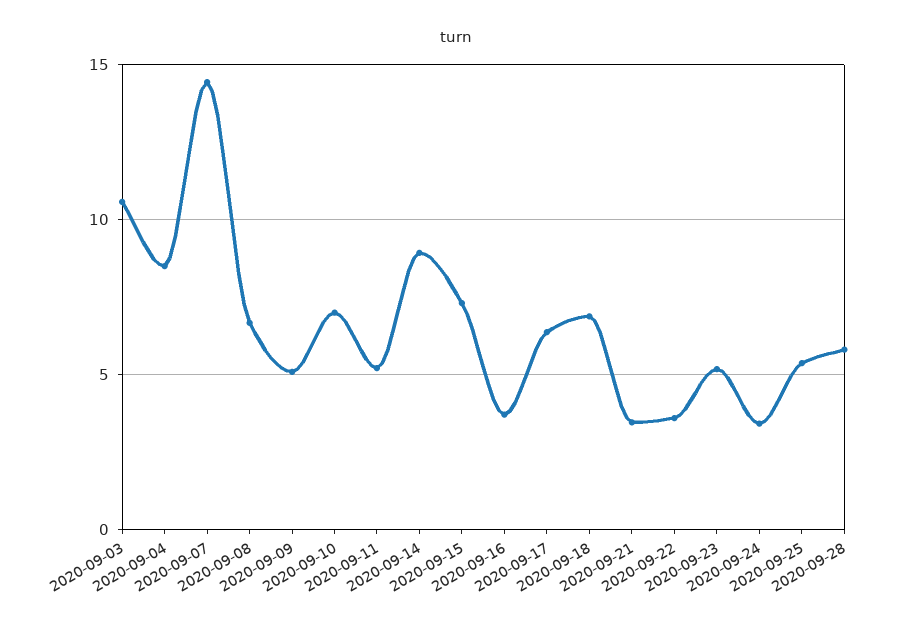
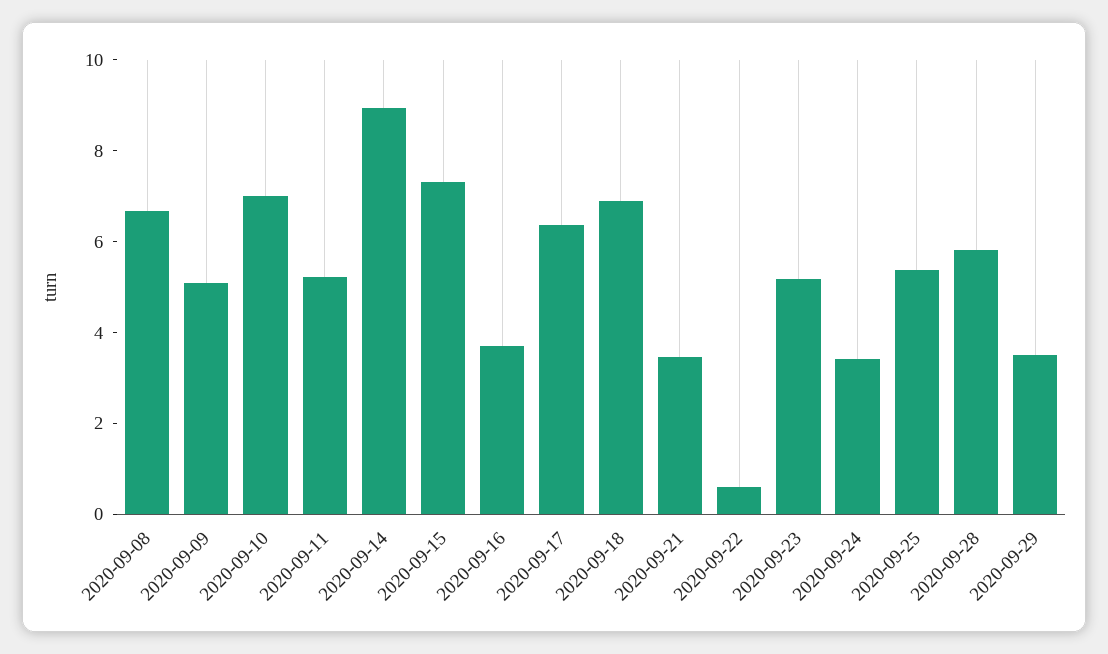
2020-09-03: 10.5 -> none
2020-09-04: 8.5 -> none
2020-09-07: 14.5 -> none
2020-09-22: 3.5 -> 0.5
2020-09-29: none -> 3.5

